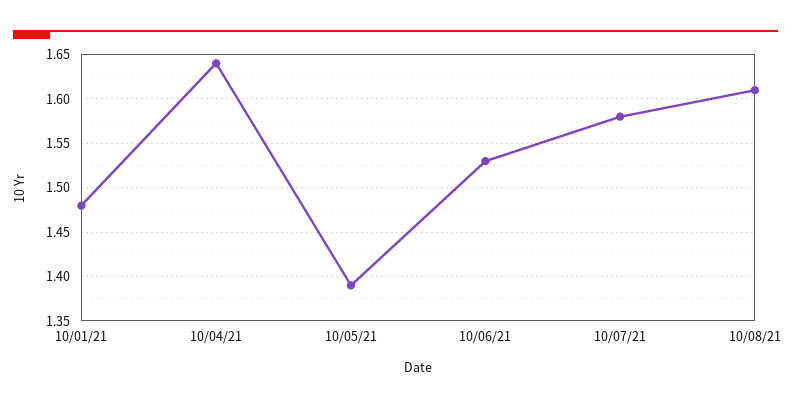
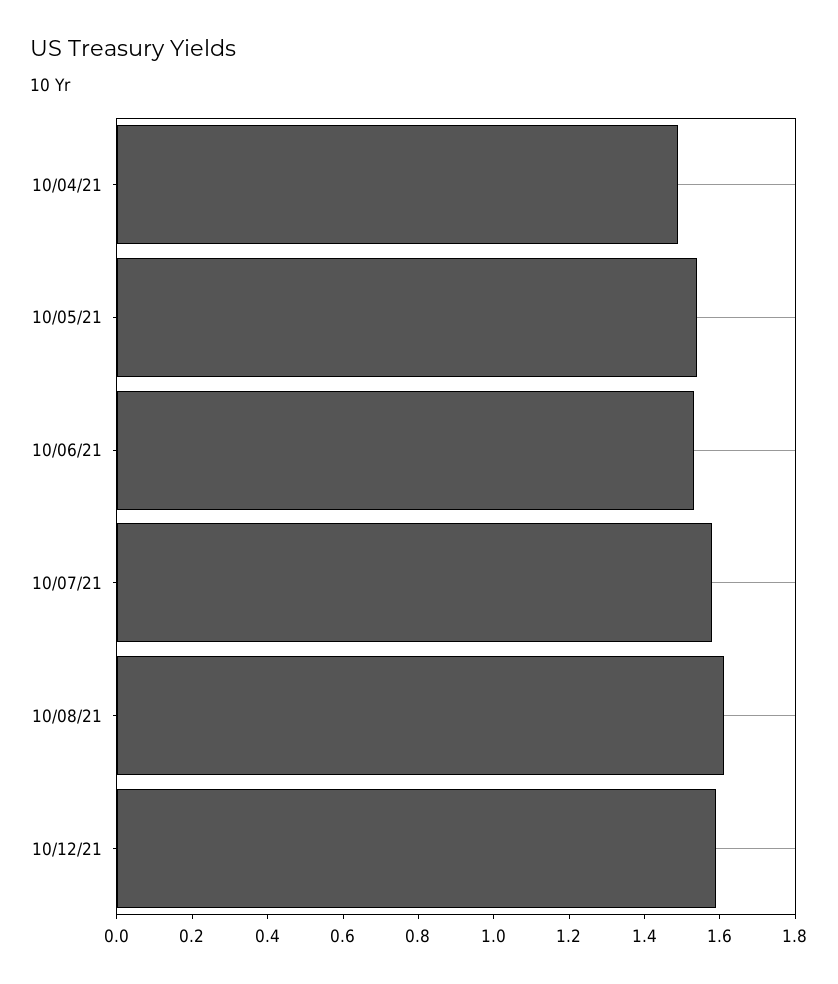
10/01/21: 1.48 -> none
10/04/21: 1.64 -> 1.5
10/05/21: 1.39 -> 1.55
10/12/21: none -> 1.6

